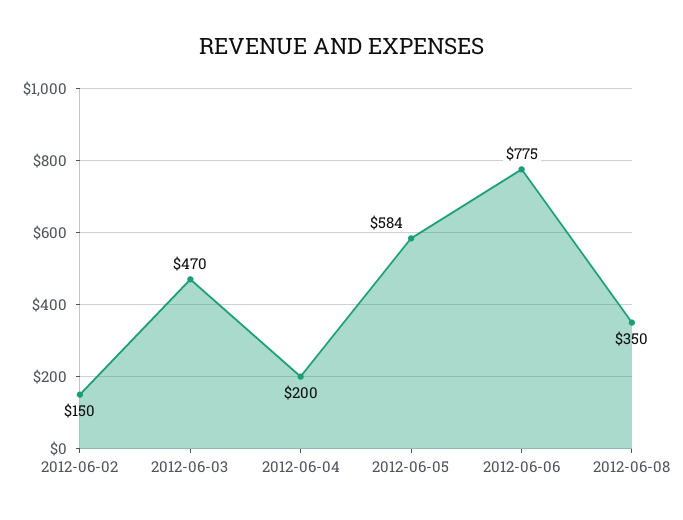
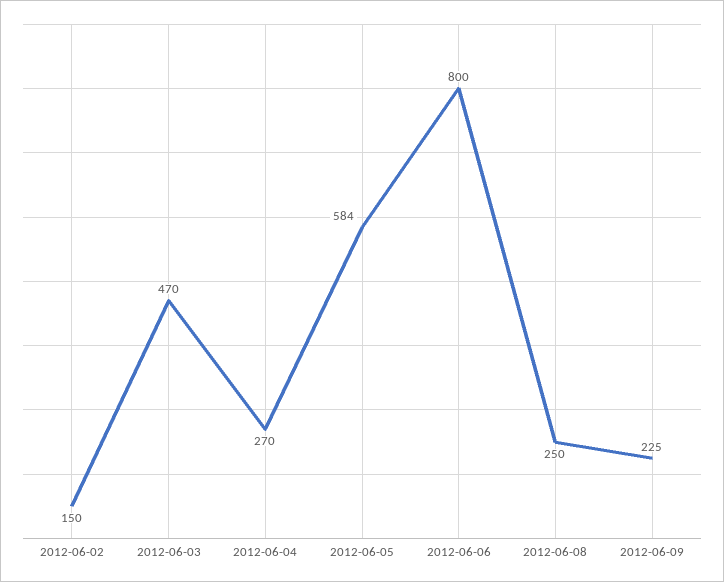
2012-06-04: 200 -> 270
2012-06-06: 775 -> 800
2012-06-08: 350 -> 250
2012-06-09: none -> 225

